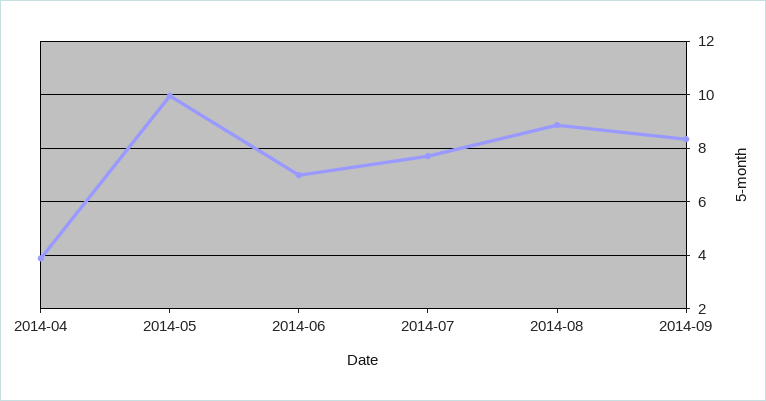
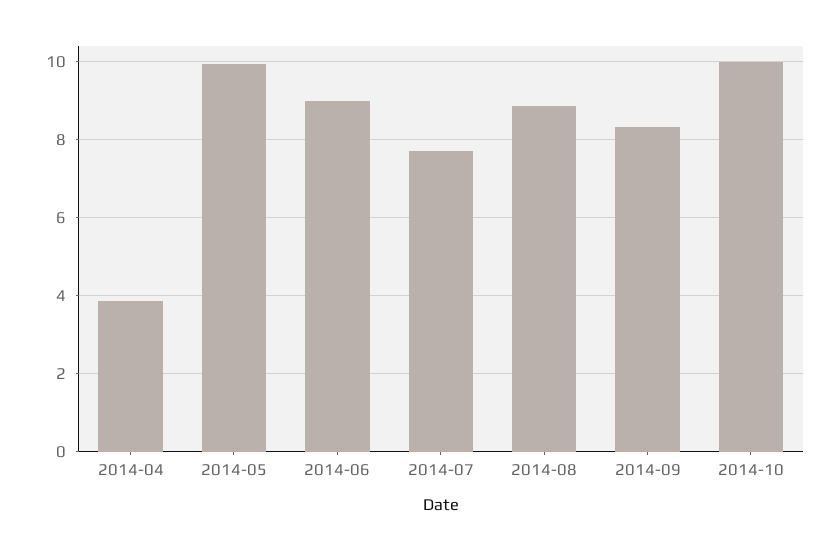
2014-06: 7 -> 9
2014-10: none -> 10

